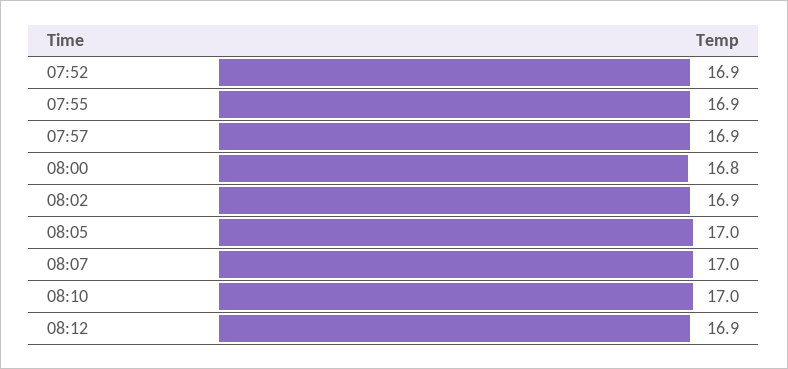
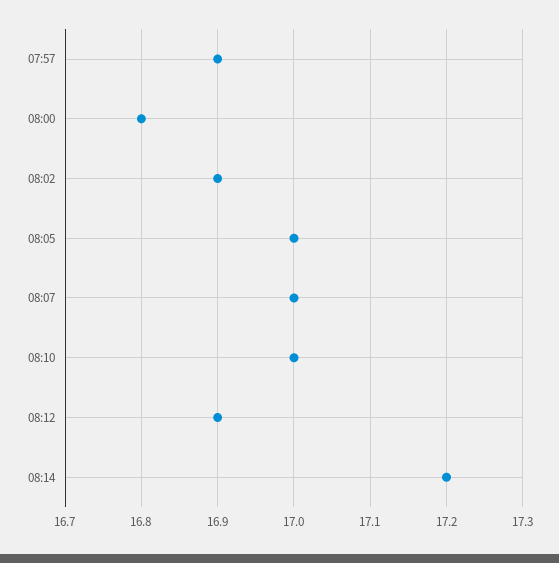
07:52: 16.9 -> none
07:55: 16.9 -> none
08:14: none -> 17.2

